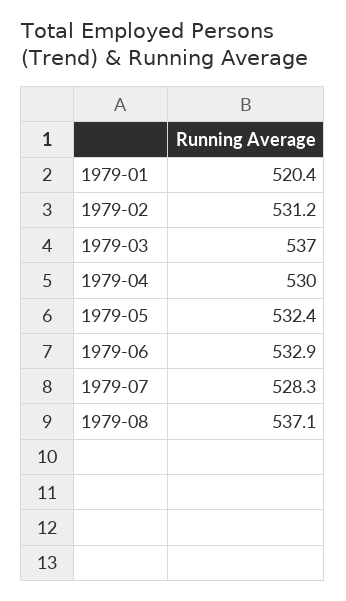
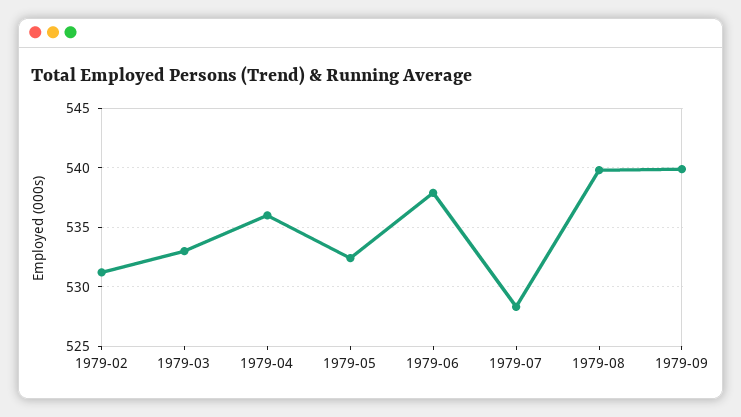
1979-01: 520.4 -> none
1979-03: 537 -> 533
1979-04: 530 -> 536
1979-06: 532.9 -> 538
1979-08: 537.1 -> 540
1979-09: none -> 540

